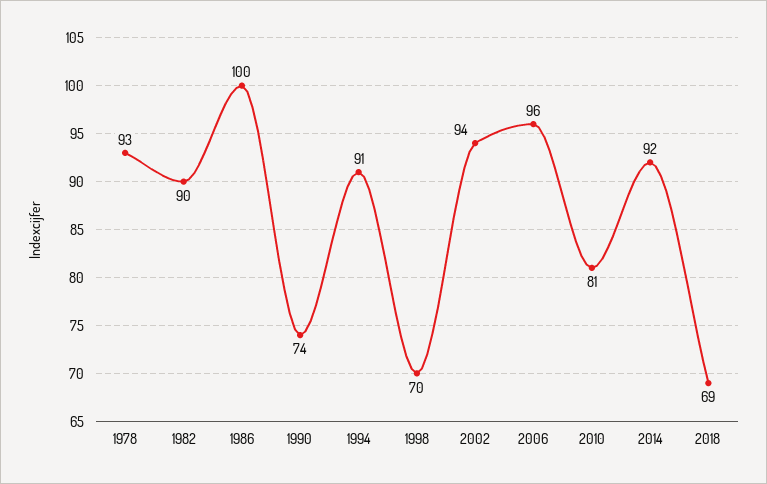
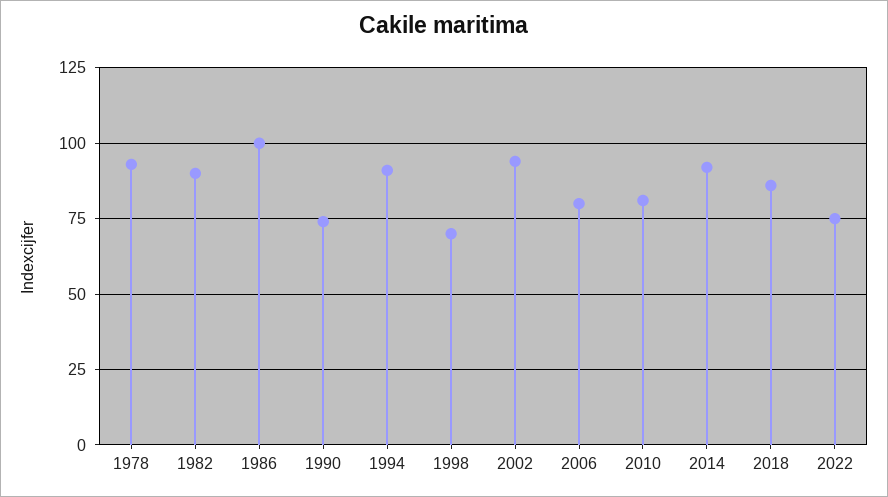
2006: 96 -> 80
2018: 69 -> 85
2022: none -> 75

